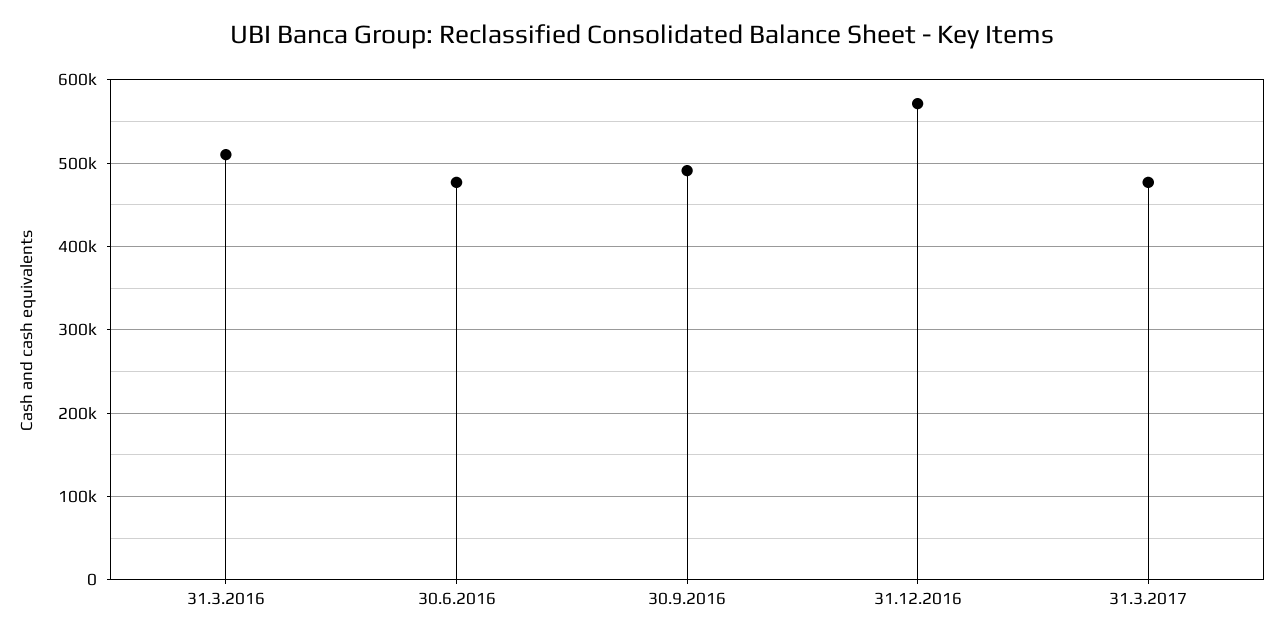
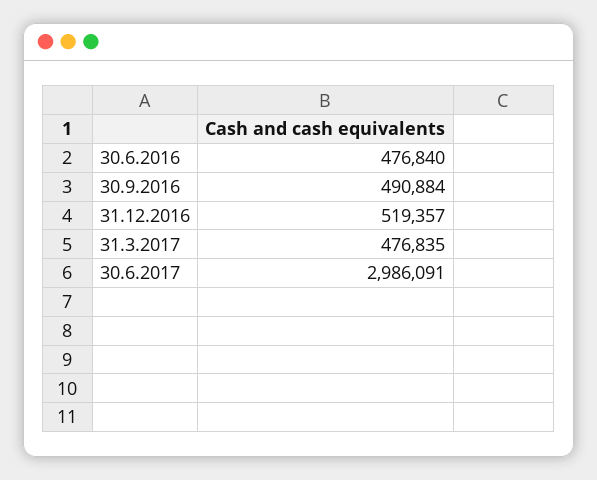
31.3.2016: 510000 -> none
31.12.2016: 570000 -> 519357
30.6.2017: none -> 2986091

